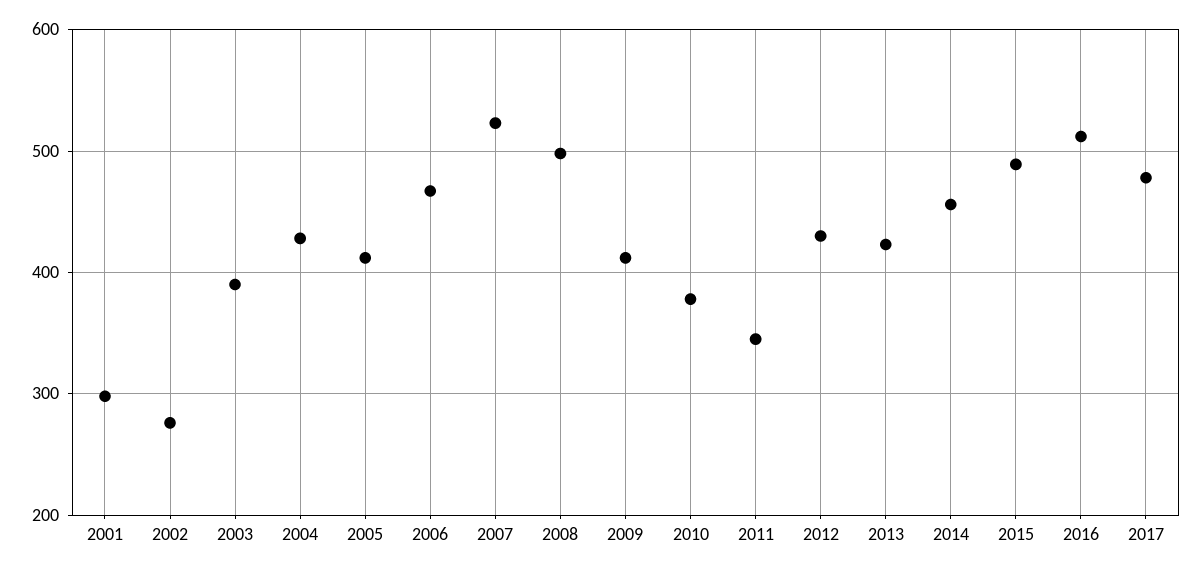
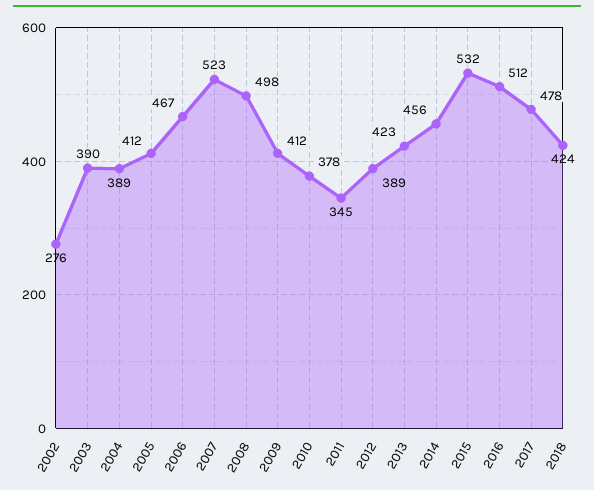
2001: 300 -> none
2004: 430 -> 389
2012: 430 -> 389
2015: 490 -> 532
2018: none -> 424

